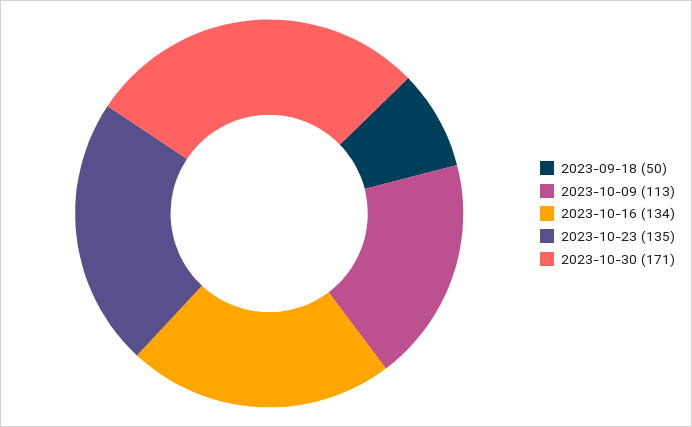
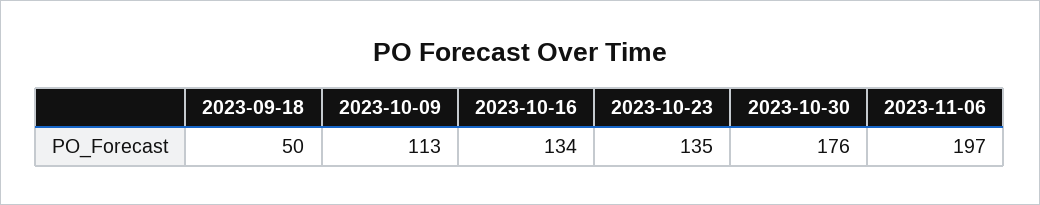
2023-10-30: 171 -> 176
2023-11-06: none -> 197

